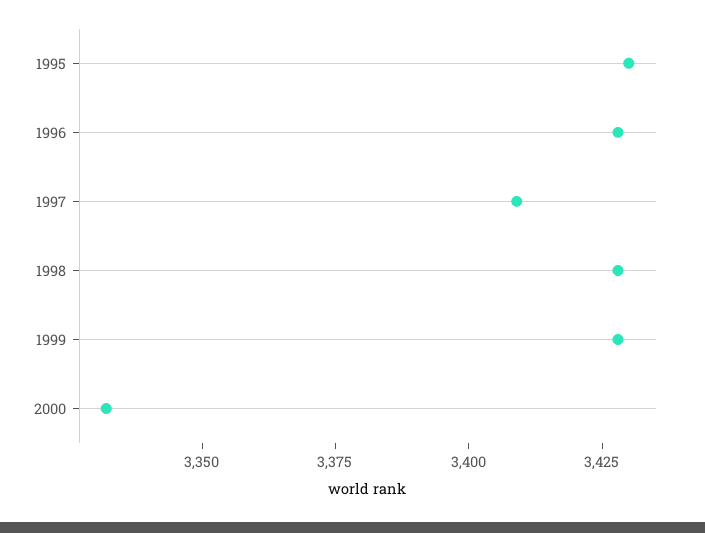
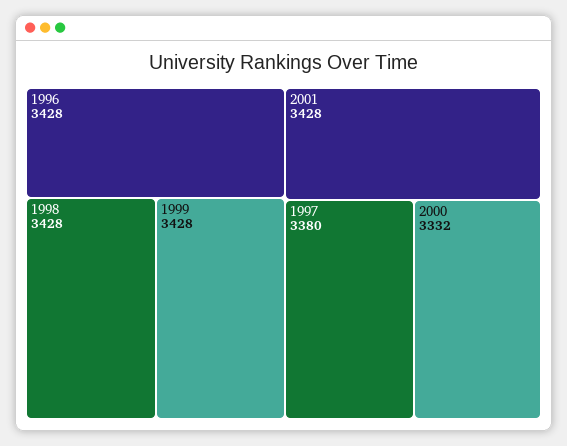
1995: 3430 -> none
1997: 3410 -> 3380
2001: none -> 3428

